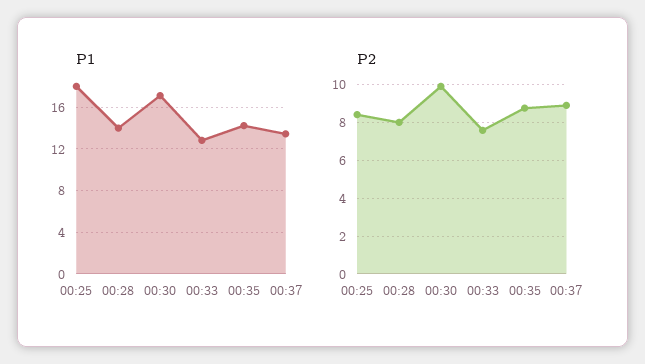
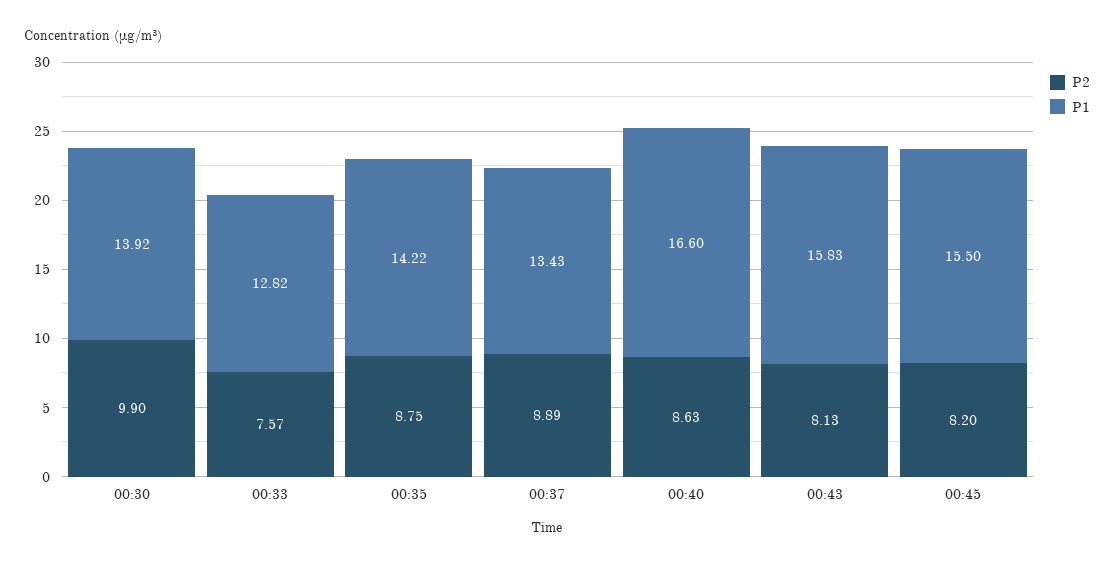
P1, 00:25: 18 -> none
P1, 00:28: 14 -> none
P1, 00:30: 17 -> 13.92
P2, 00:25: 8.5 -> none
P2, 00:28: 8 -> none
P2, 00:40: none -> 8.63
P1, 00:40: none -> 16.6
P2, 00:43: none -> 8.13
P1, 00:43: none -> 15.83
P2, 00:45: none -> 8.2
P1, 00:45: none -> 15.5

